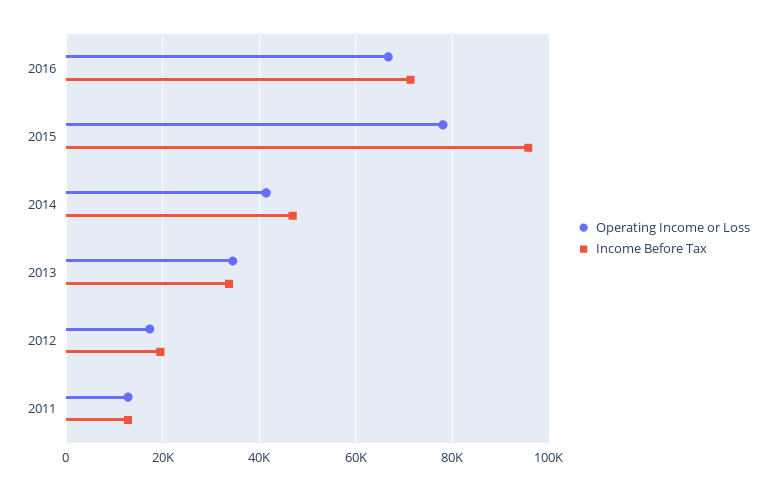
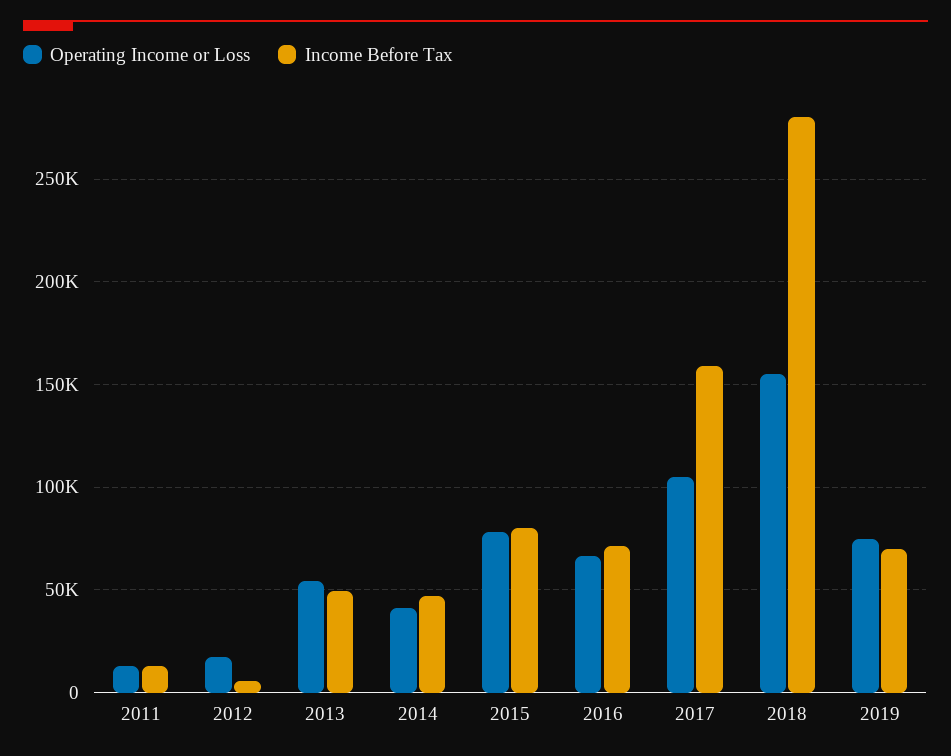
Income Before Tax, 2015: 96000 -> 80000
Operating Income or Loss, 2013: 34000 -> 55000
Income Before Tax, 2013: 34000 -> 50000
Income Before Tax, 2012: 20000 -> 5000
Operating Income or Loss, 2017: none -> 105000
Income Before Tax, 2017: none -> 160000
Operating Income or Loss, 2018: none -> 155000
Income Before Tax, 2018: none -> 280000
Operating Income or Loss, 2019: none -> 75000
Income Before Tax, 2019: none -> 70000

